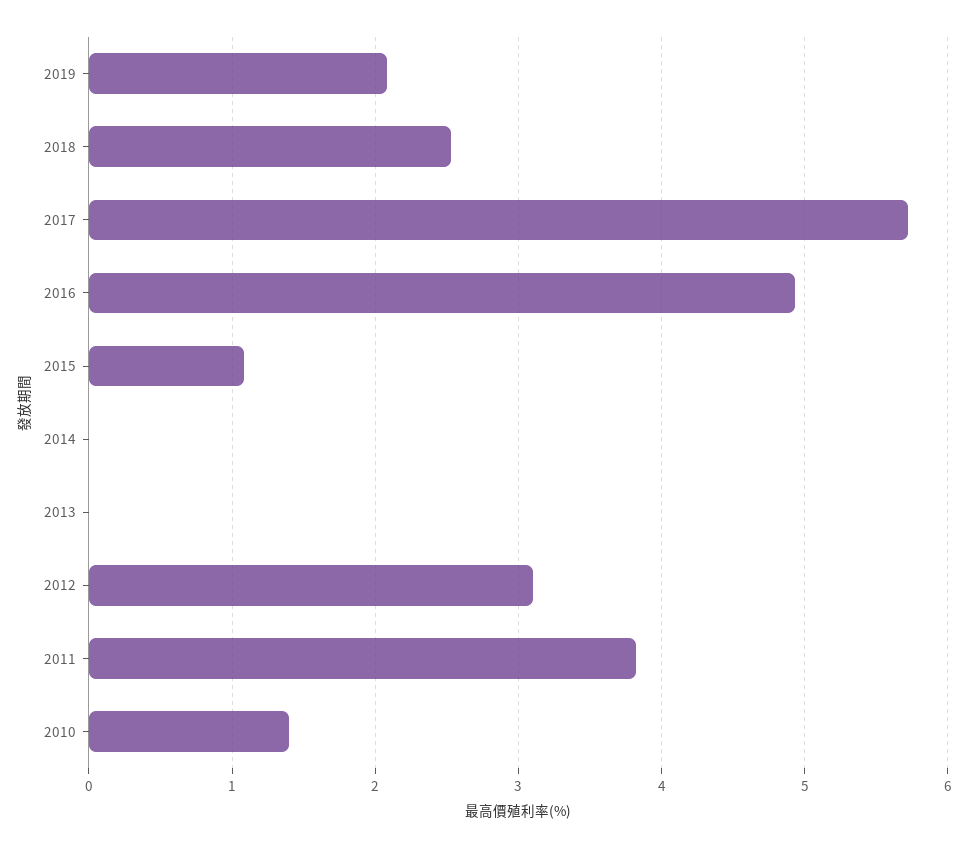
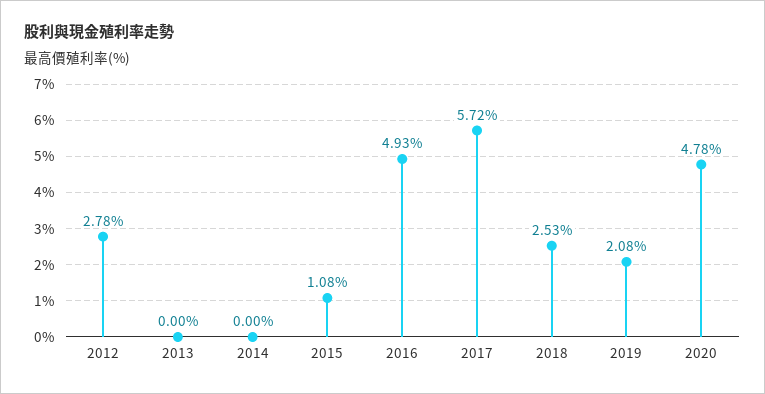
2012: 3.1 -> 2.78
2011: 3.8 -> none
2010: 1.4 -> none
2020: none -> 4.78

